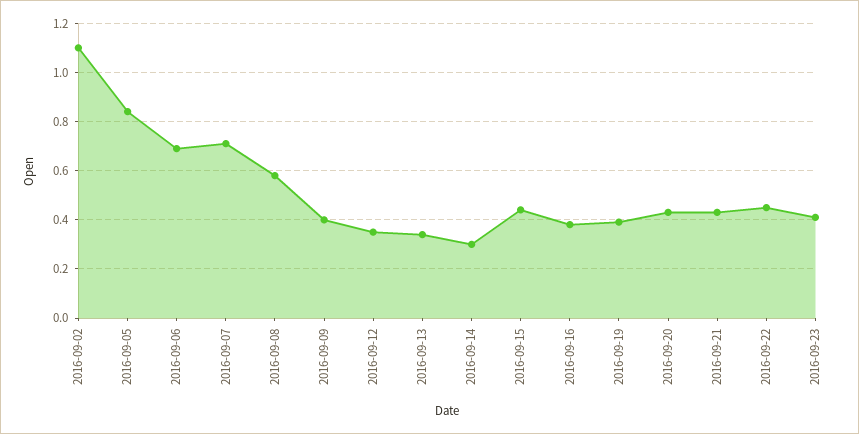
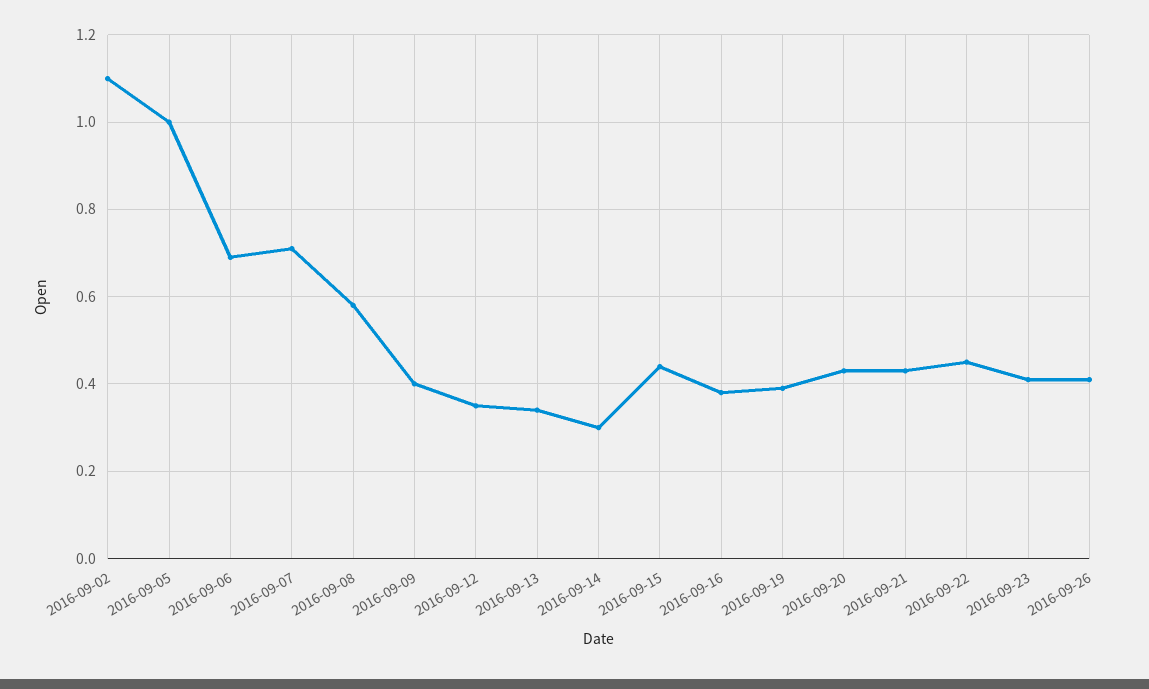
2016-09-05: 0.85 -> 1
2016-09-26: none -> 0.4

